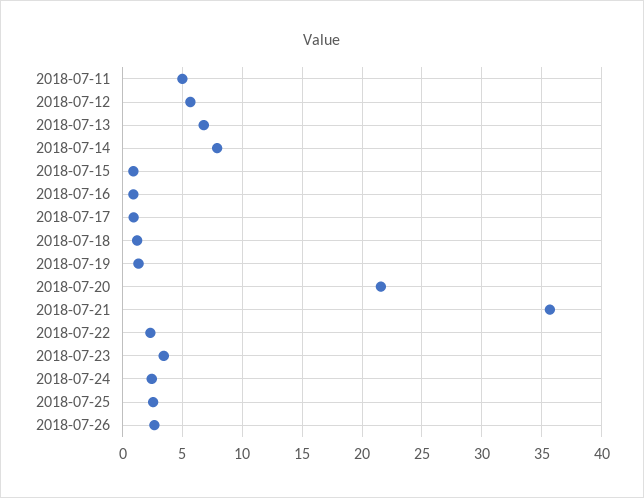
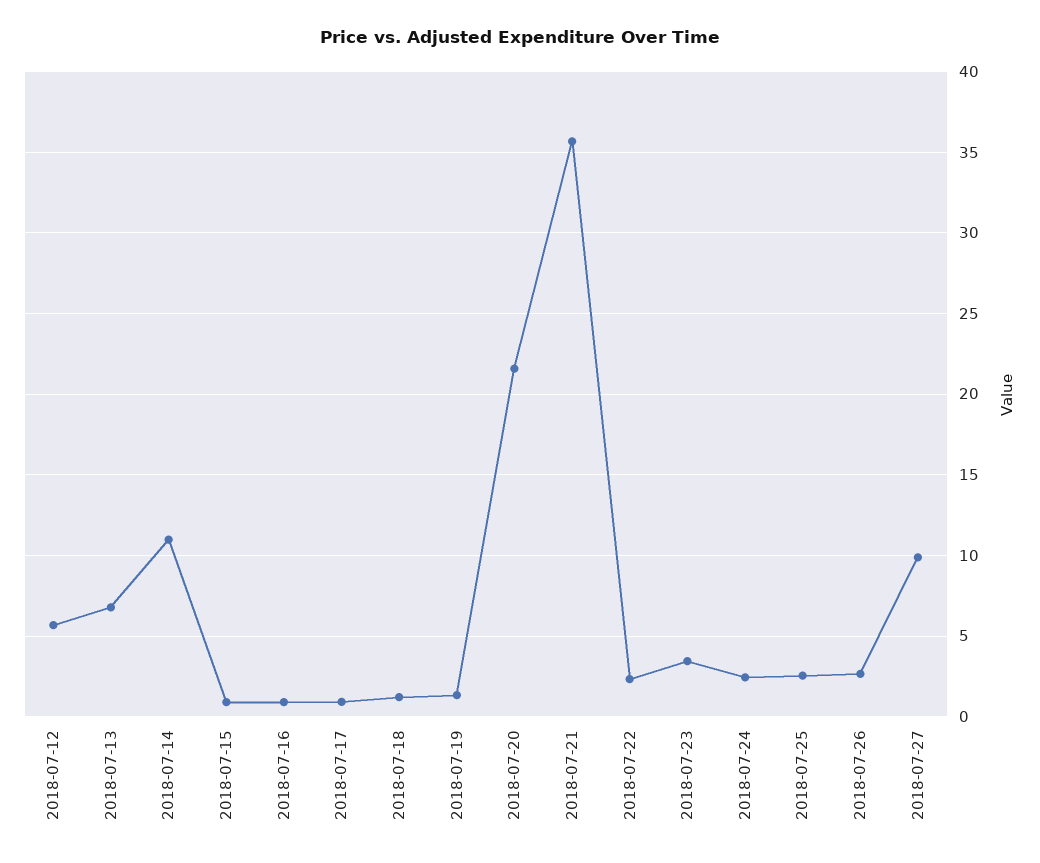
2018-07-11: 5 -> none
2018-07-14: 8 -> 11
2018-07-27: none -> 10

